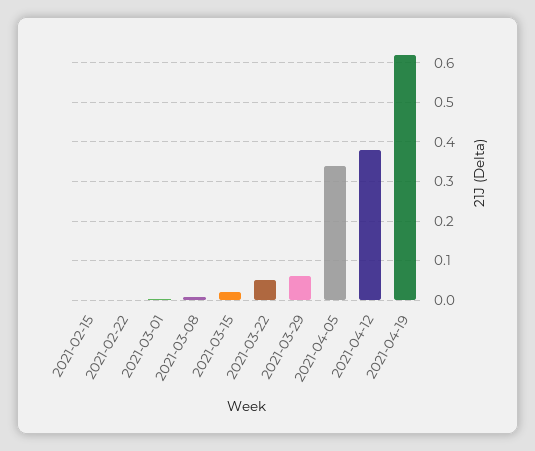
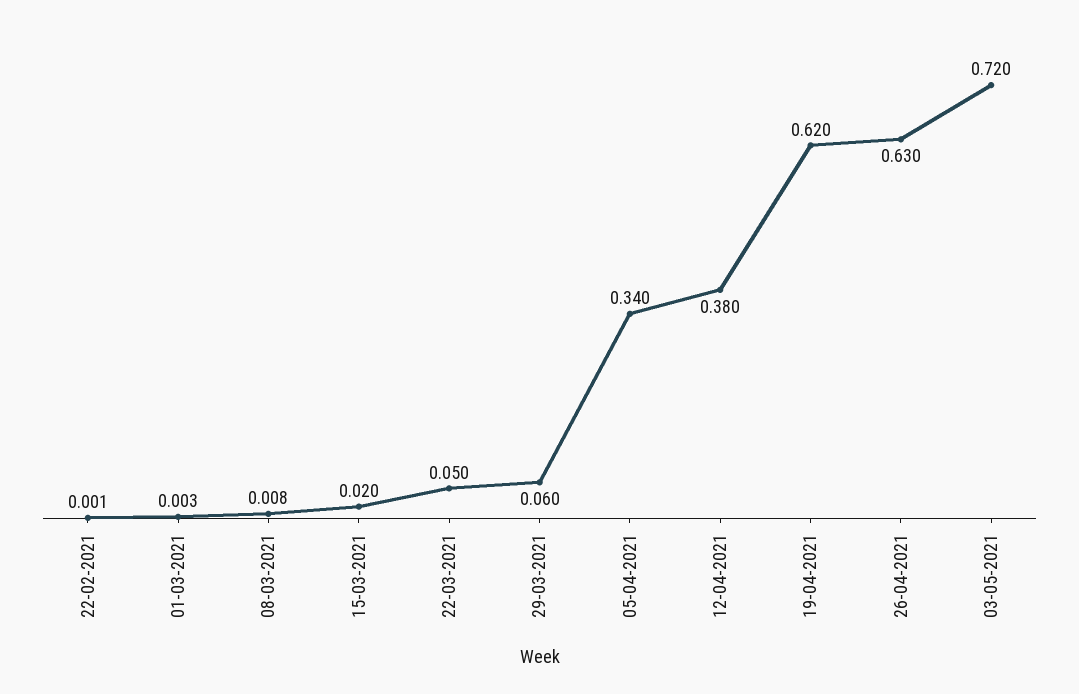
2021-02-15: 0 -> none
26-04-2021: none -> 0.63
03-05-2021: none -> 0.72

